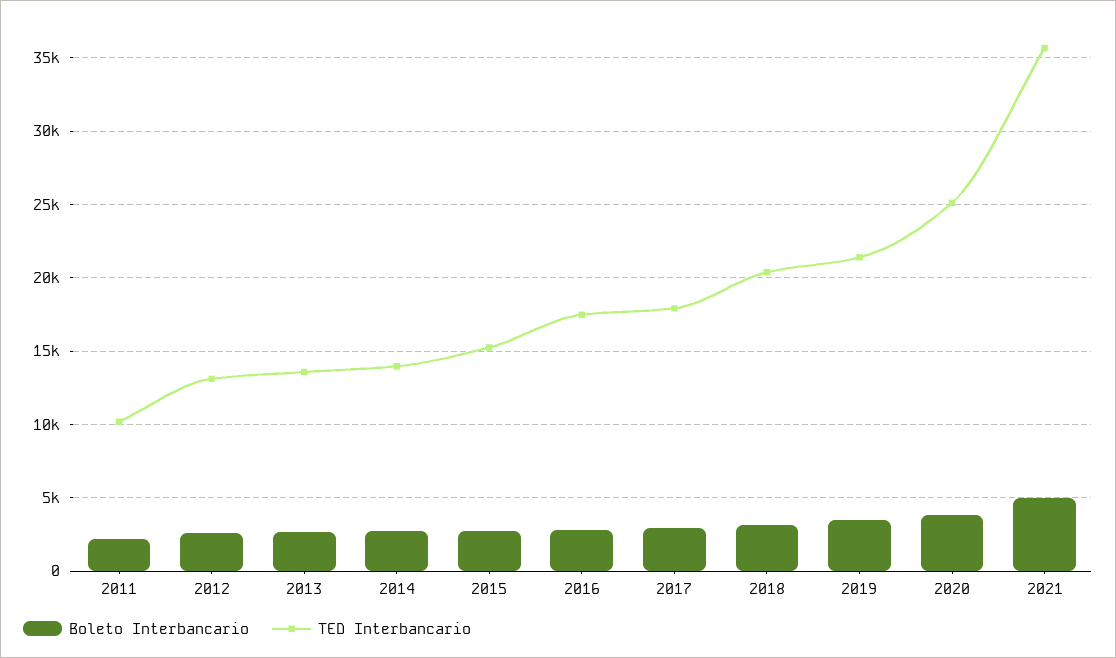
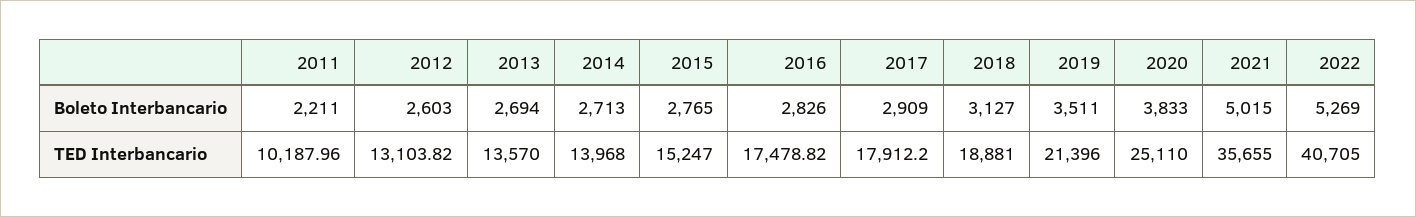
TED Interbancario, 2018: 20500 -> 18881
Boleto Interbancario, 2022: none -> 5269
TED Interbancario, 2022: none -> 40705

